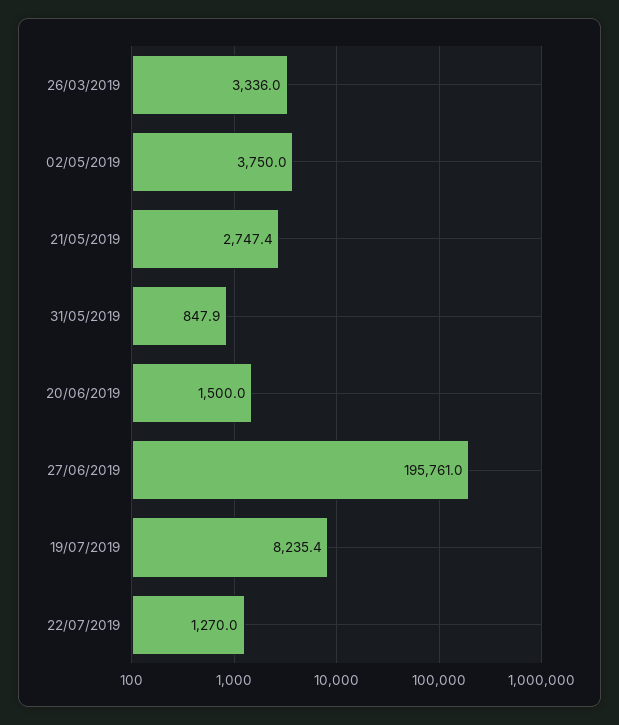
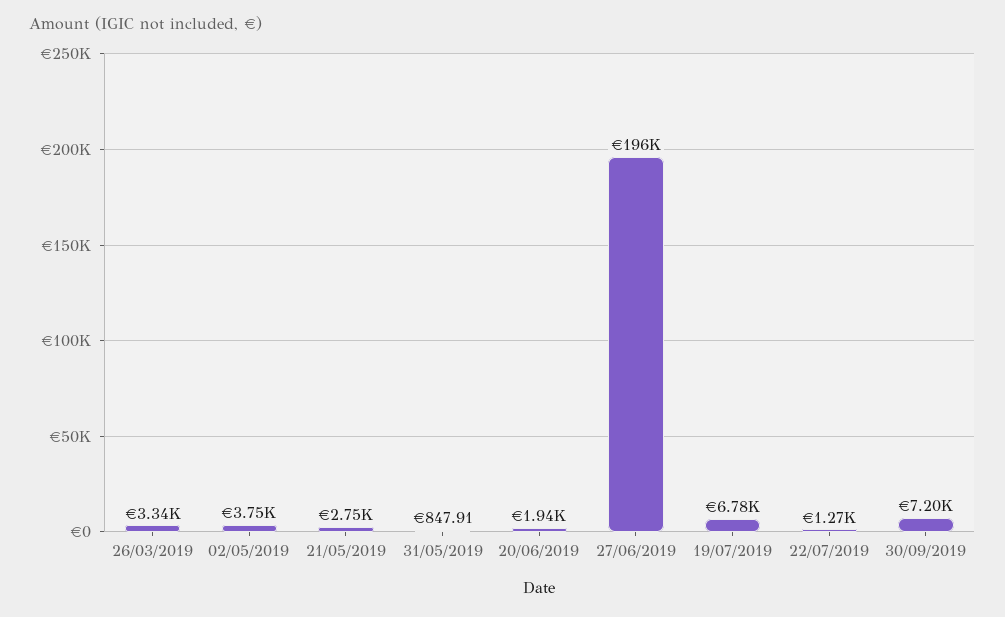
20/06/2019: 1500 -> 1940
19/07/2019: 8235.4 -> 6780
30/09/2019: none -> 7200

